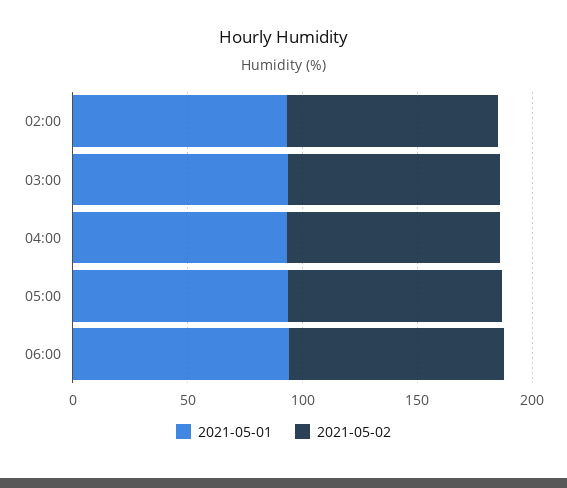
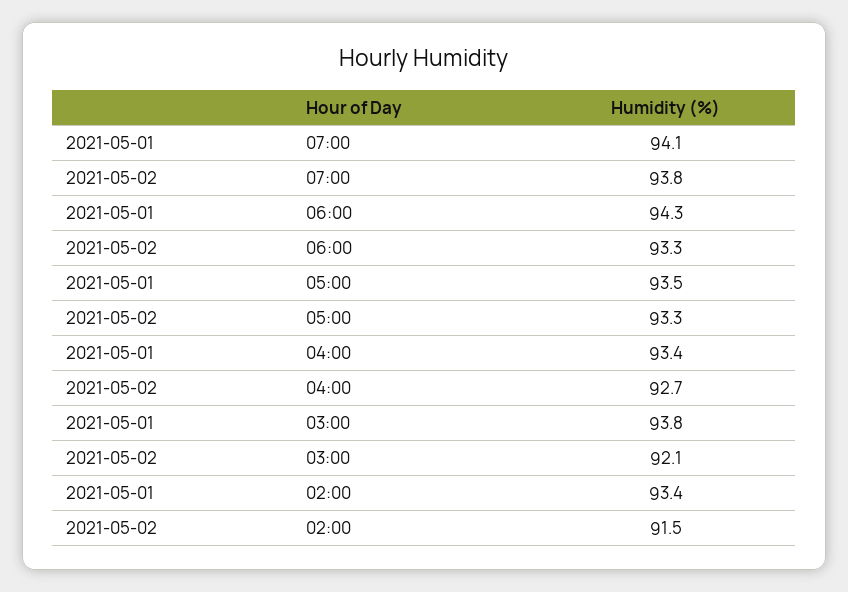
2021-05-01, 07:00: none -> 94.1
2021-05-02, 07:00: none -> 93.8

